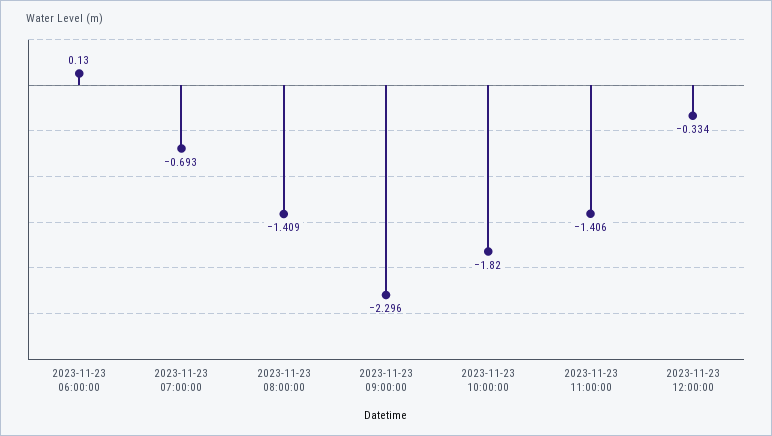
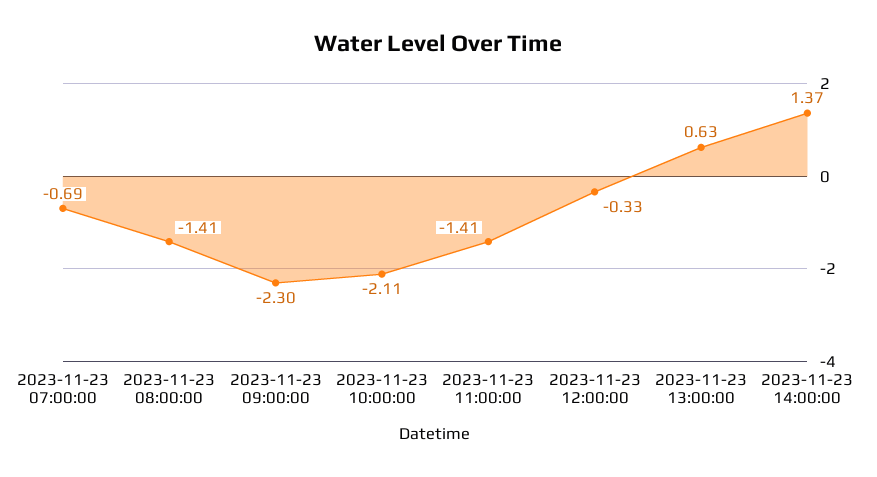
2023-11-23 06:00:00: 0.13 -> none
2023-11-23 10:00:00: -1.82 -> -2.11
2023-11-23 13:00:00: none -> 0.63
2023-11-23 14:00:00: none -> 1.37

